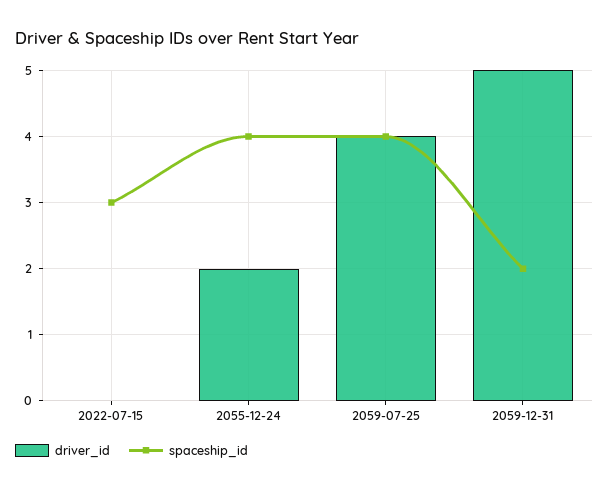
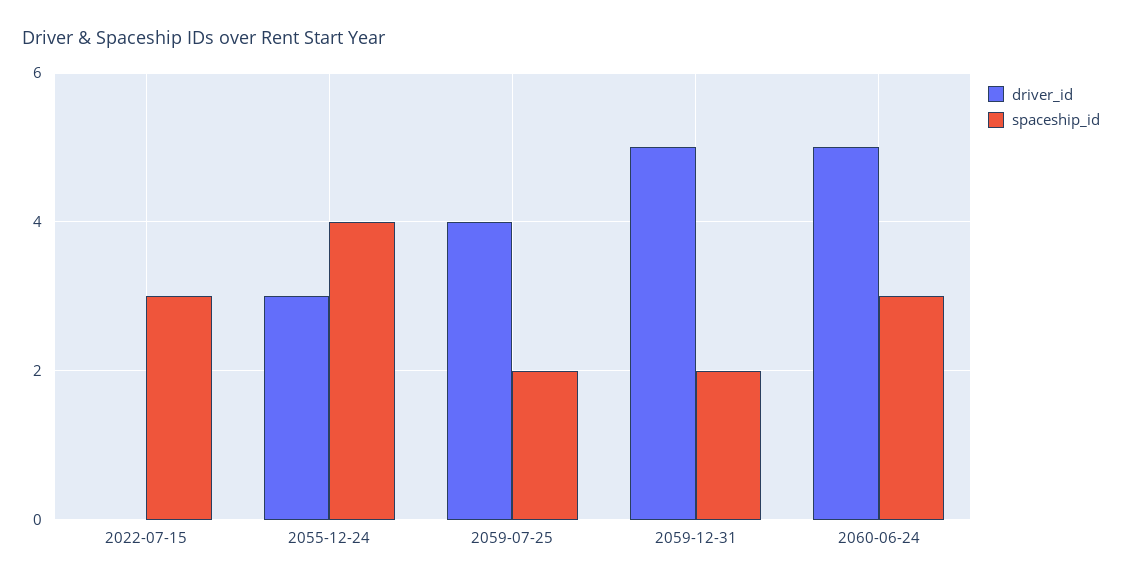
driver_id, 2055-12-24: 2 -> 3
spaceship_id, 2059-07-25: 4 -> 2
driver_id, 2060-06-24: none -> 5
spaceship_id, 2060-06-24: none -> 3

